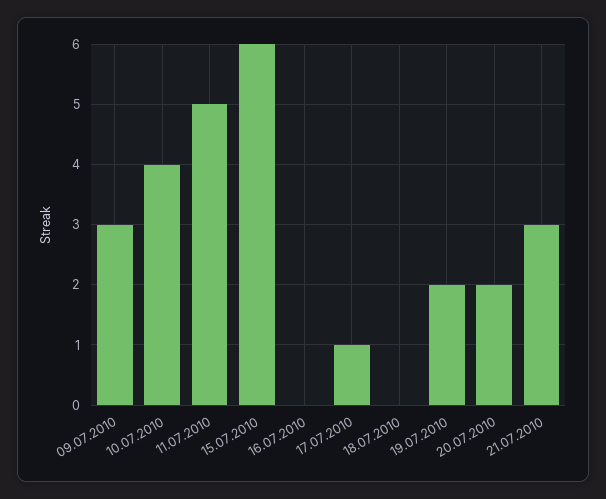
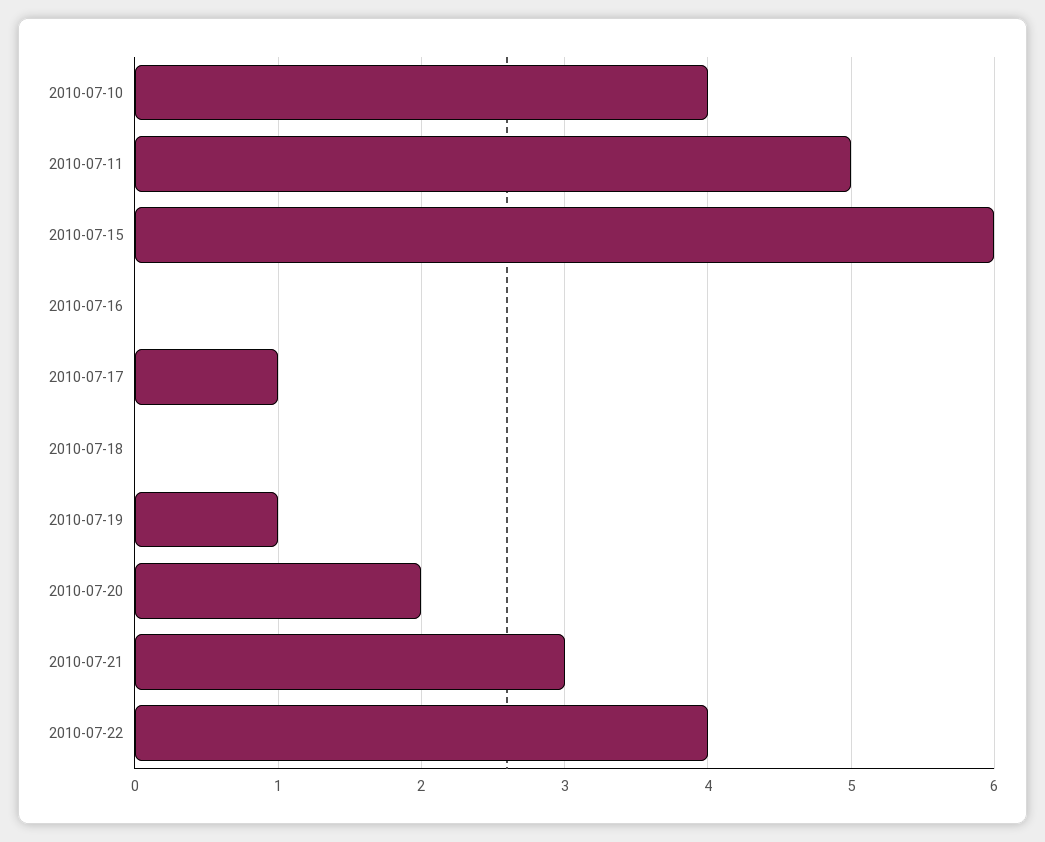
09.07.2010: 3 -> none
19.07.2010: 2 -> 1
2010-07-22: none -> 4

